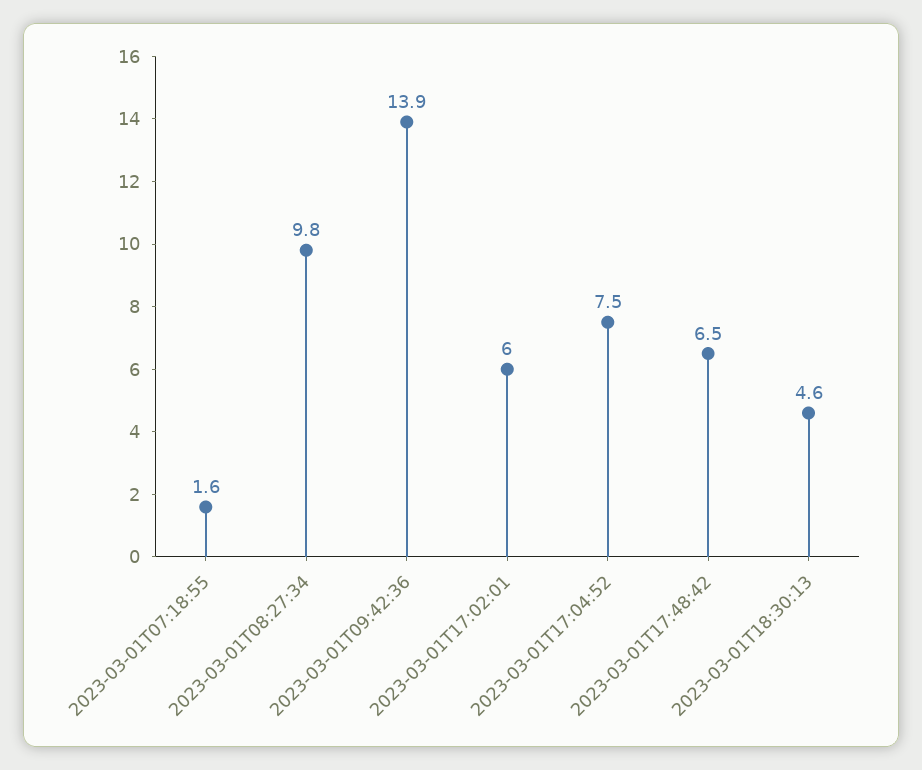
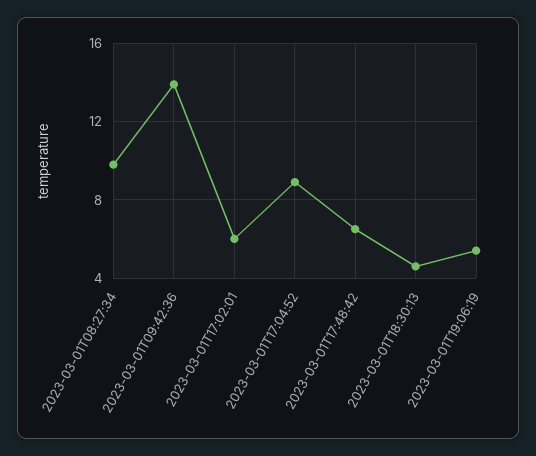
2023-03-01T07:18:55: 1.6 -> none
2023-03-01T17:04:52: 7.5 -> 9
2023-03-01T19:06:19: none -> 5.5

